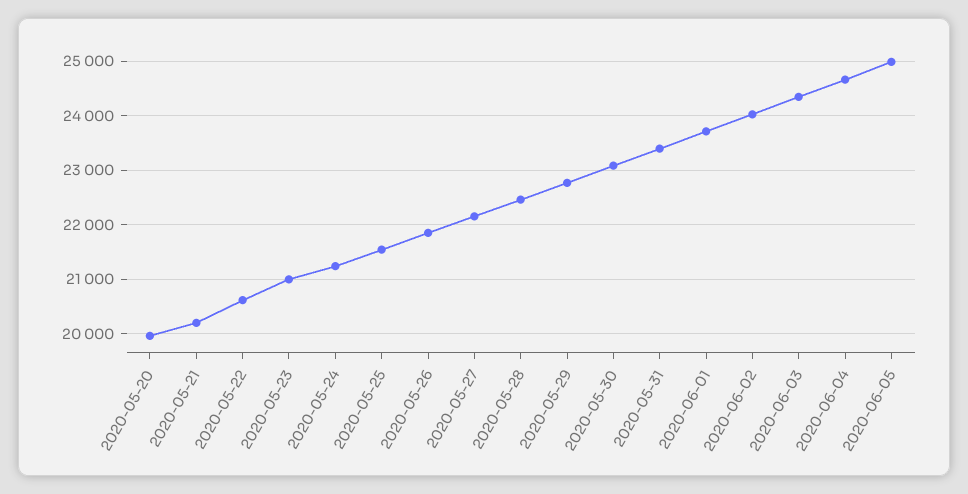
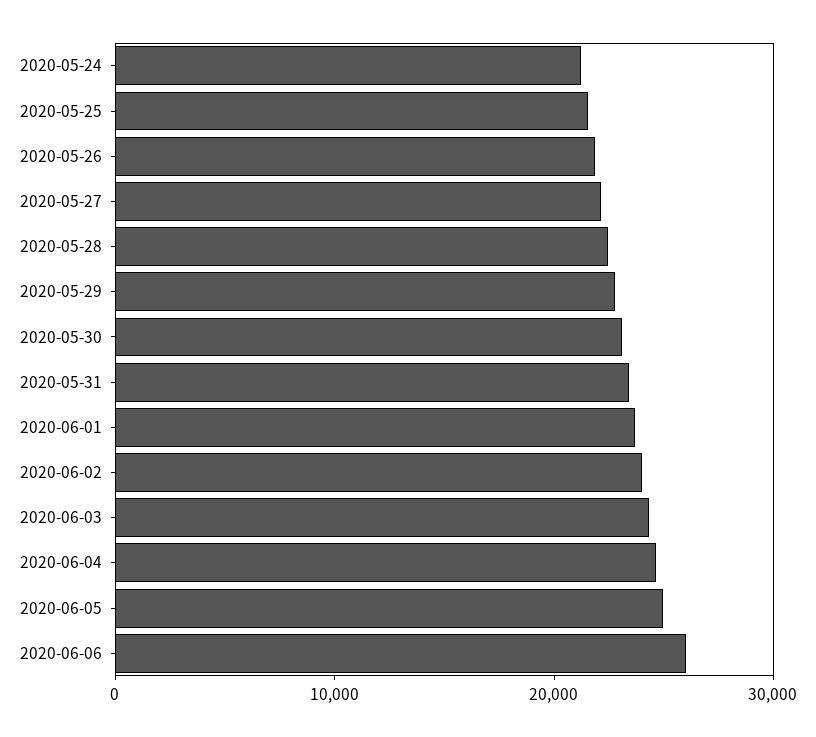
2020-05-20: 20000 -> none
2020-05-21: 20200 -> none
2020-05-22: 20600 -> none
2020-05-23: 21000 -> none
2020-06-06: none -> 26000

